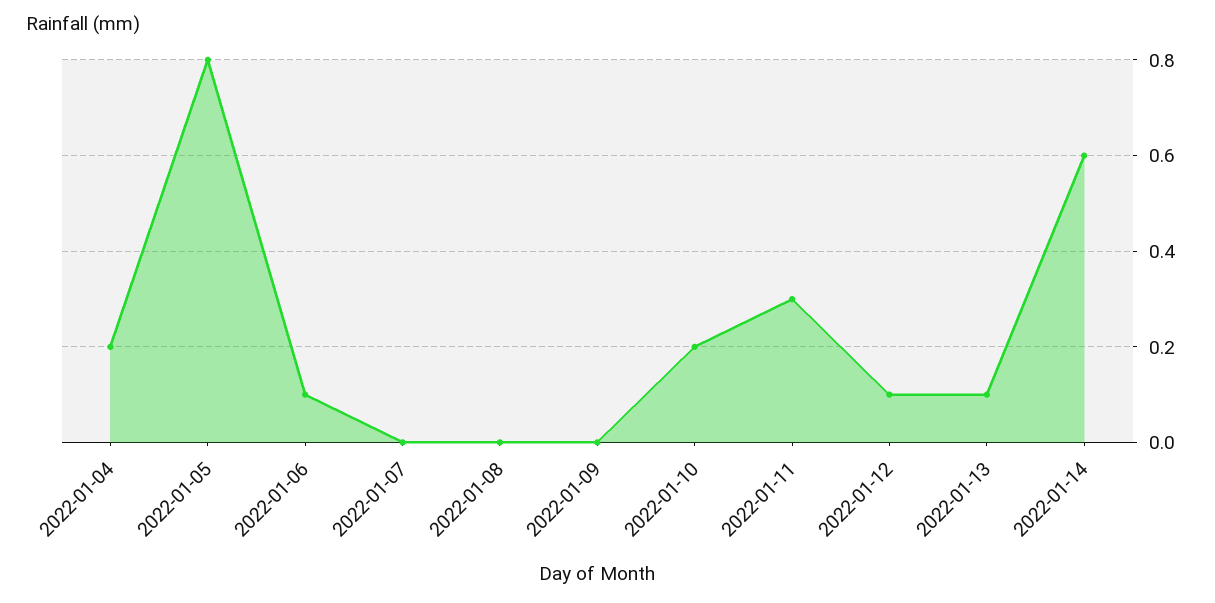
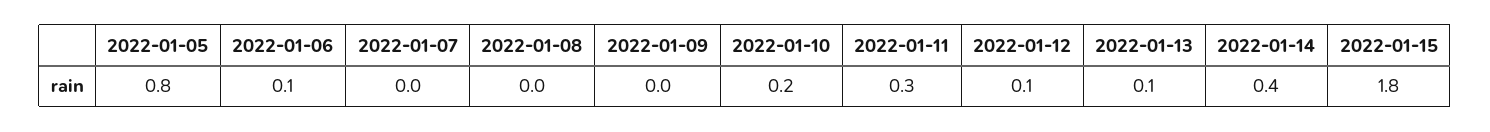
2022-01-04: 0.2 -> none
2022-01-14: 0.6 -> 0.4
2022-01-15: none -> 1.8

